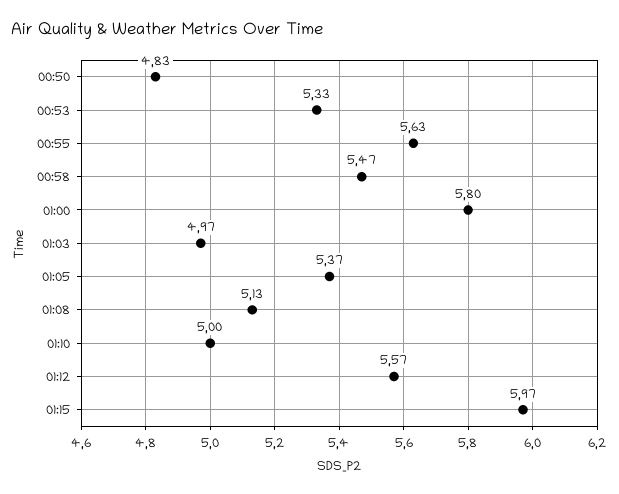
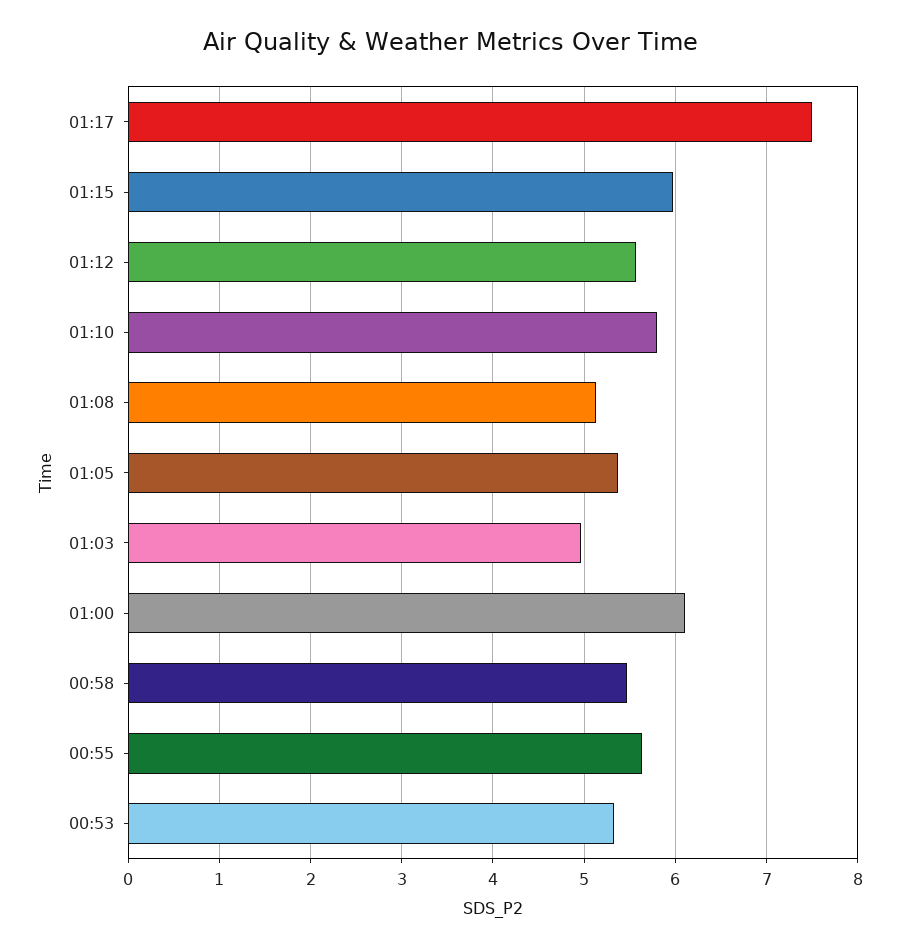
00:50: 4.83 -> none
01:00: 5.8 -> 6.1
01:10: 5 -> 5.8
01:17: none -> 7.5

